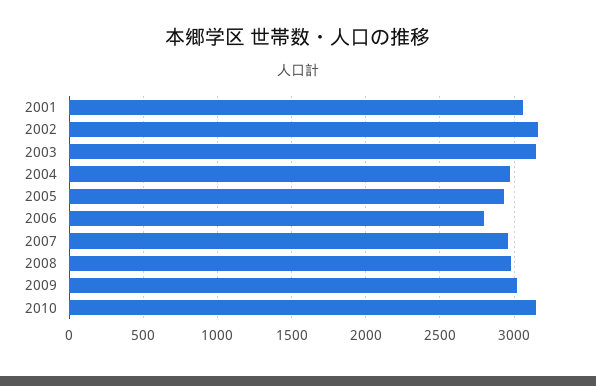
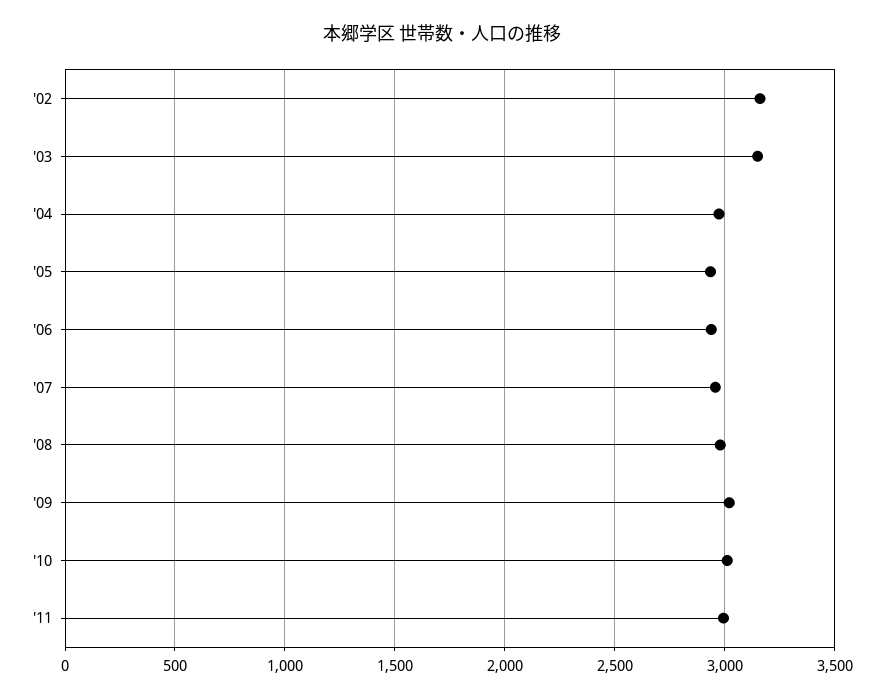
2001: 3050 -> none
2006: 2800 -> 2950
2010: 3150 -> 3000
'11: none -> 3000

